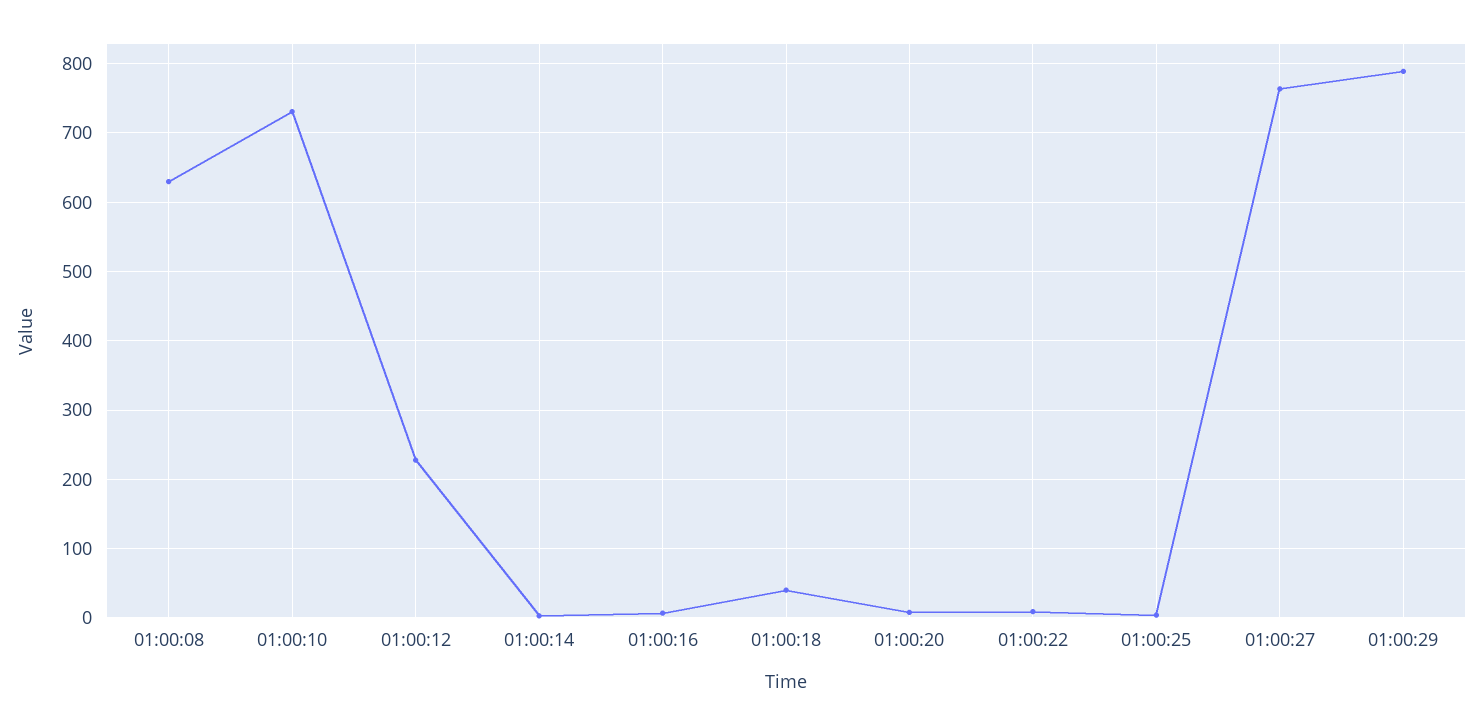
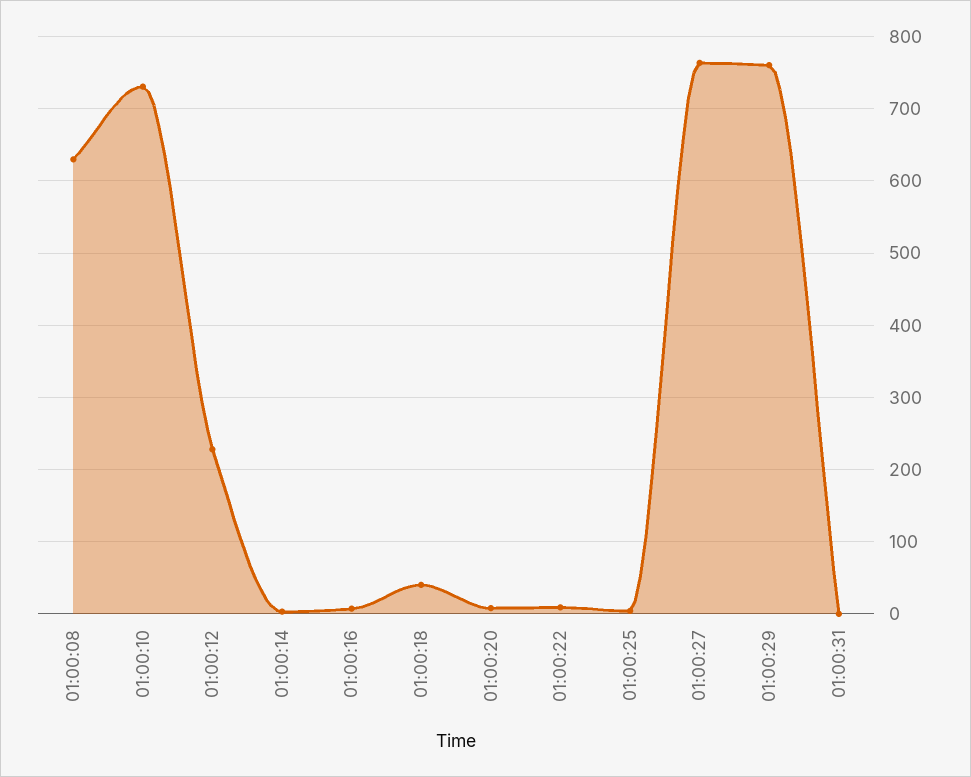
01:00:29: 790 -> 760
01:00:31: none -> 0

